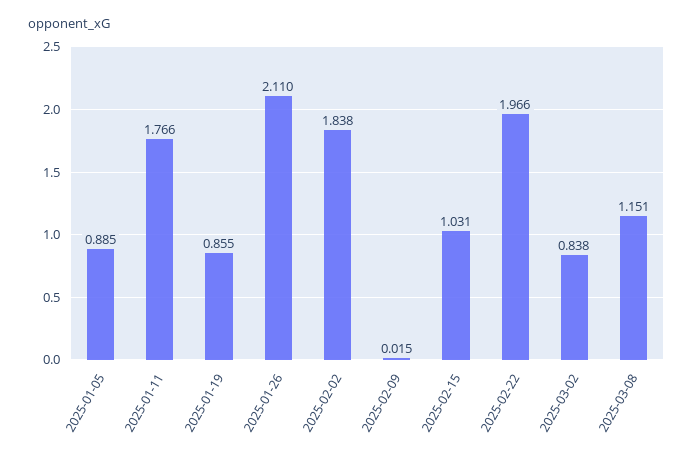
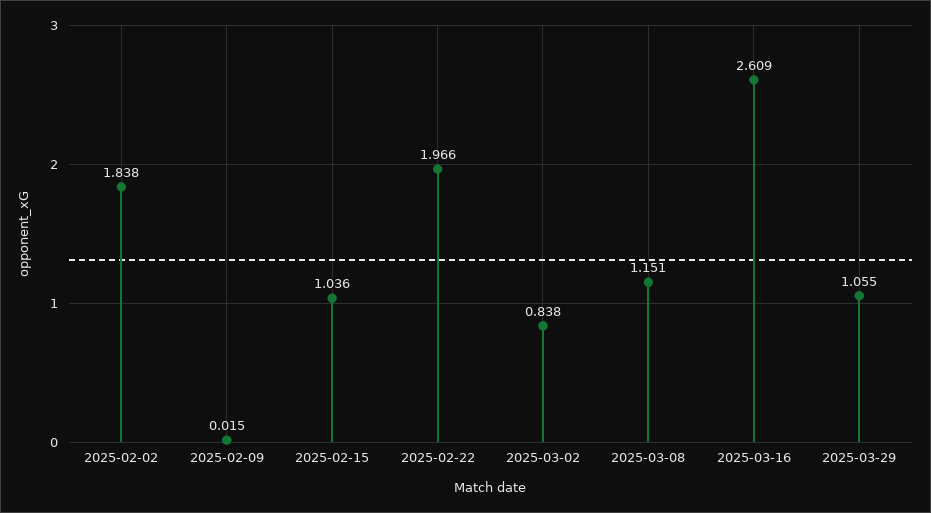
2025-01-05: 0.885 -> none
2025-01-11: 1.766 -> none
2025-01-19: 0.855 -> none
2025-01-26: 2.11 -> none
2025-02-15: 1.031 -> 1.036
2025-03-16: none -> 2.609
2025-03-29: none -> 1.055

